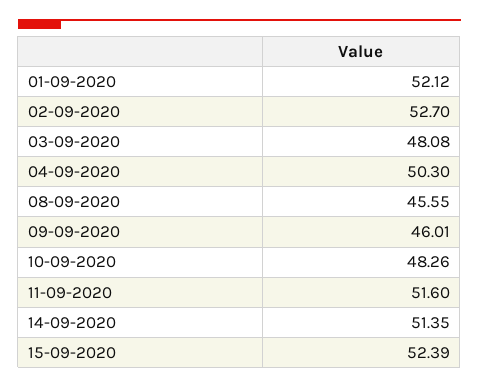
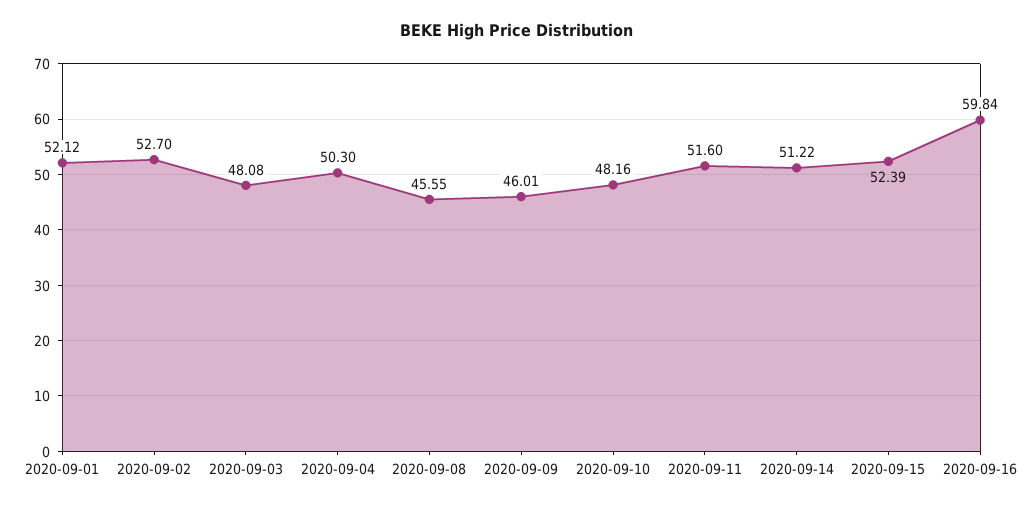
10-09-2020: 48.26 -> 48.16
14-09-2020: 51.35 -> 51.22
2020-09-16: none -> 59.84

